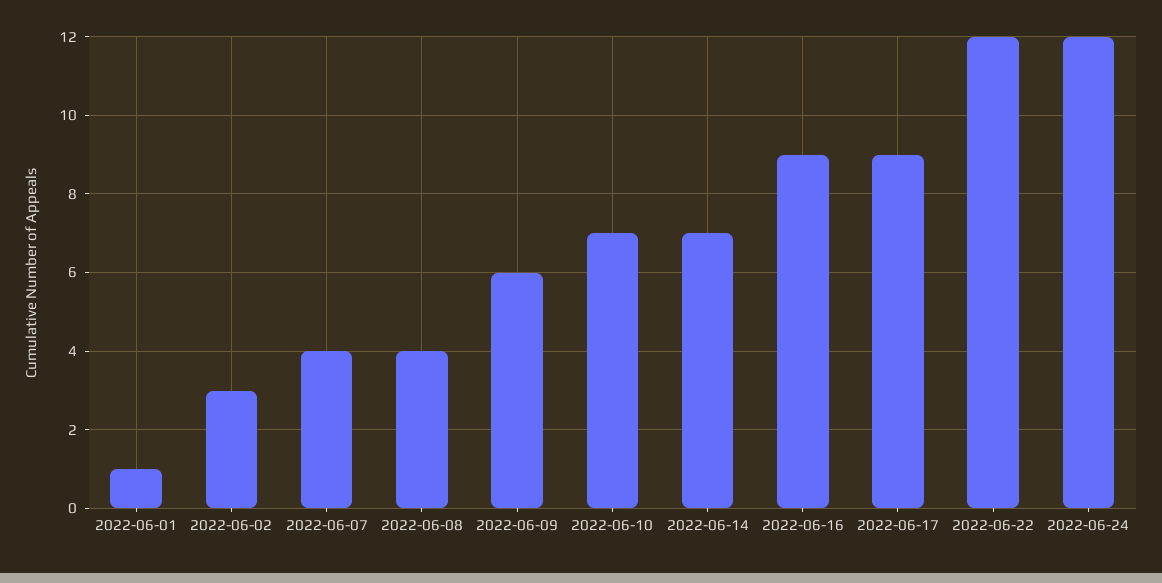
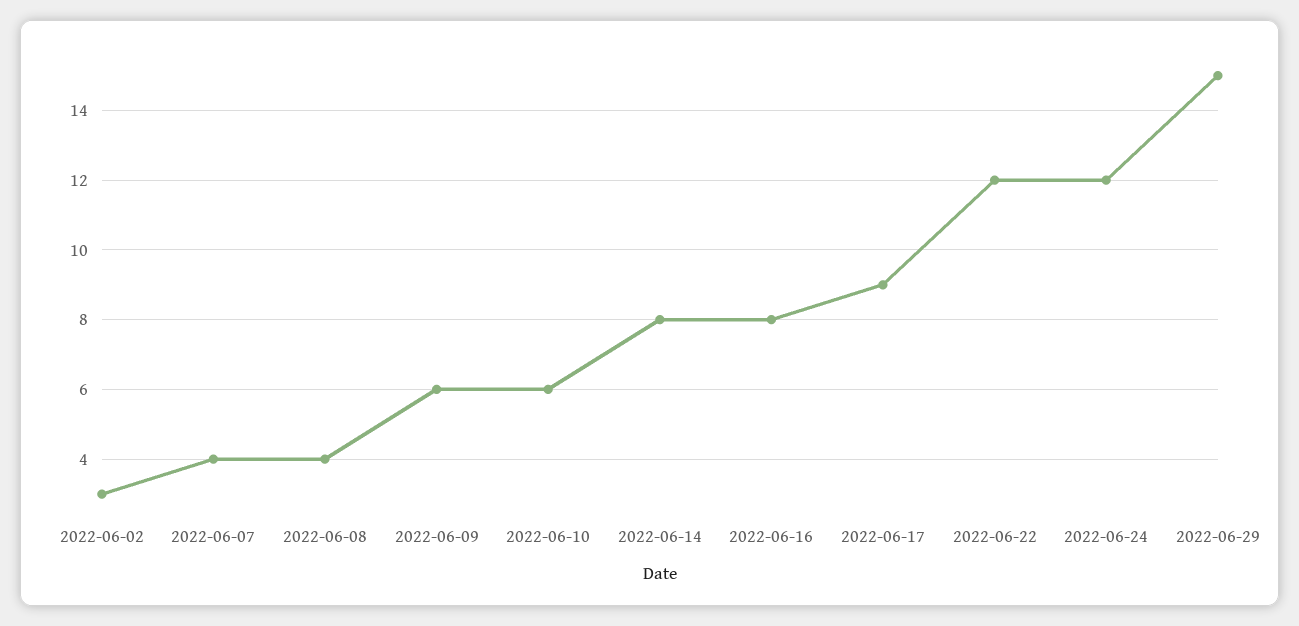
2022-06-01: 1 -> none
2022-06-10: 7 -> 6
2022-06-14: 7 -> 8
2022-06-16: 9 -> 8
2022-06-29: none -> 15

